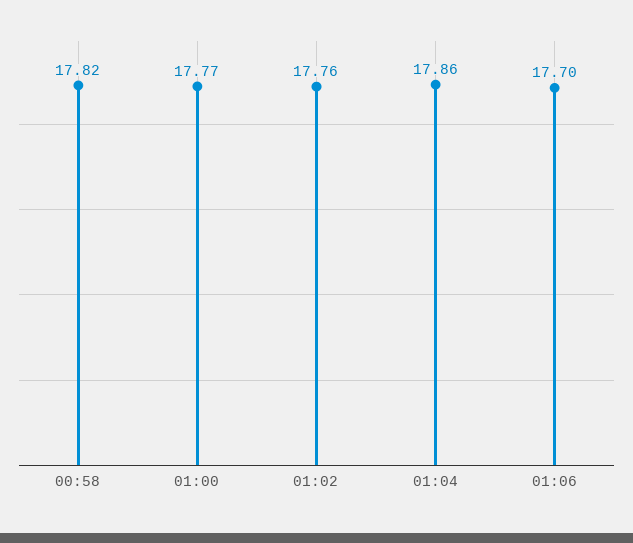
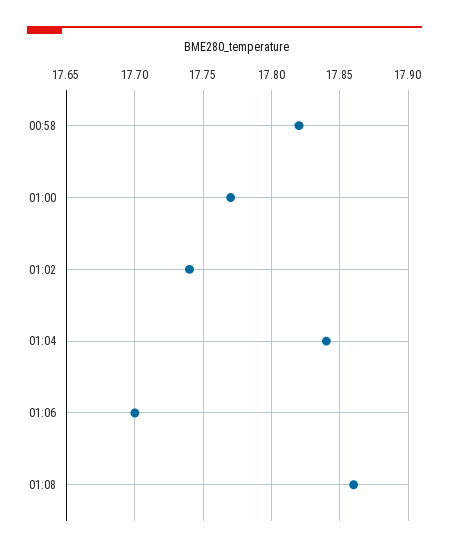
01:02: 17.76 -> 17.74
01:04: 17.86 -> 17.84
01:08: none -> 17.86

